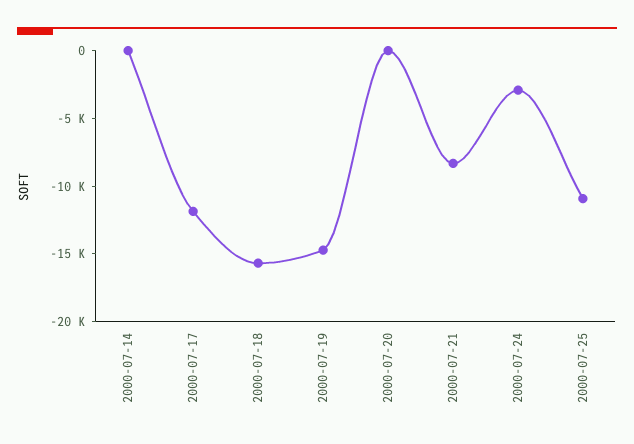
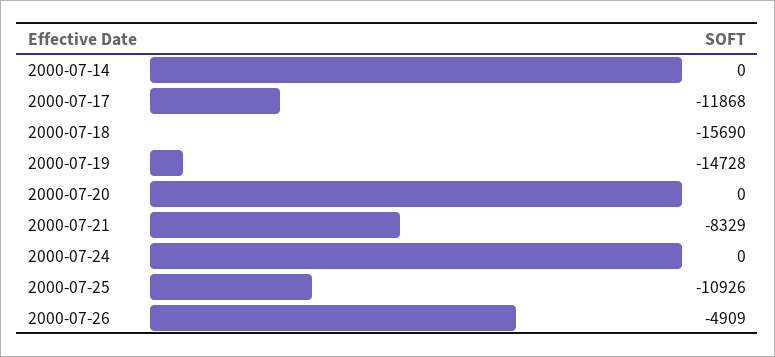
2000-07-24: -3000 -> 0
2000-07-26: none -> -4909

